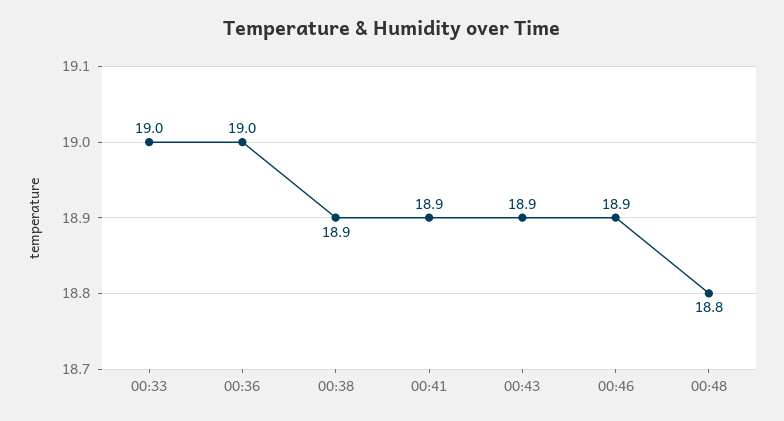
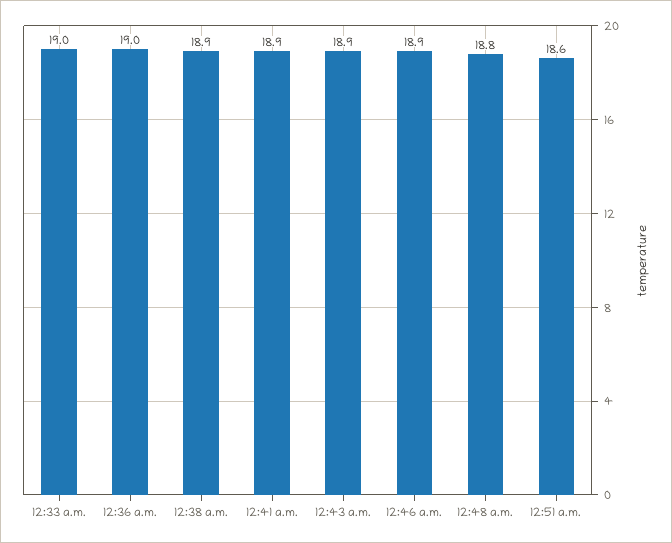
12:51 a.m.: none -> 18.6

